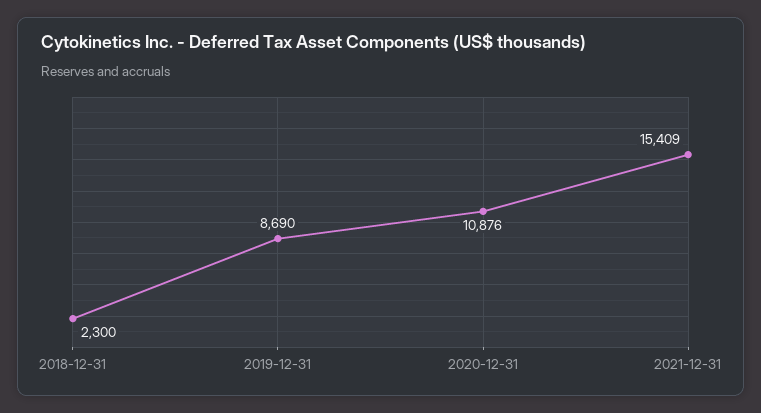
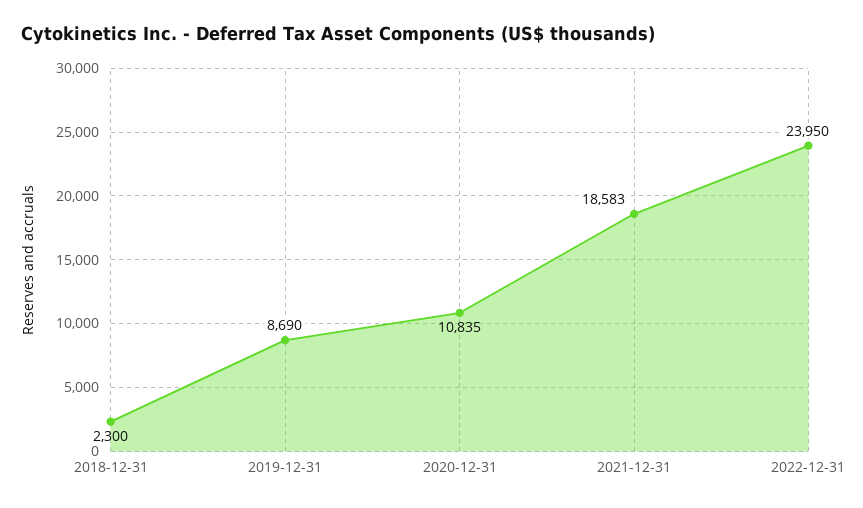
2020-12-31: 10876 -> 10835
2021-12-31: 15409 -> 18583
2022-12-31: none -> 23950

